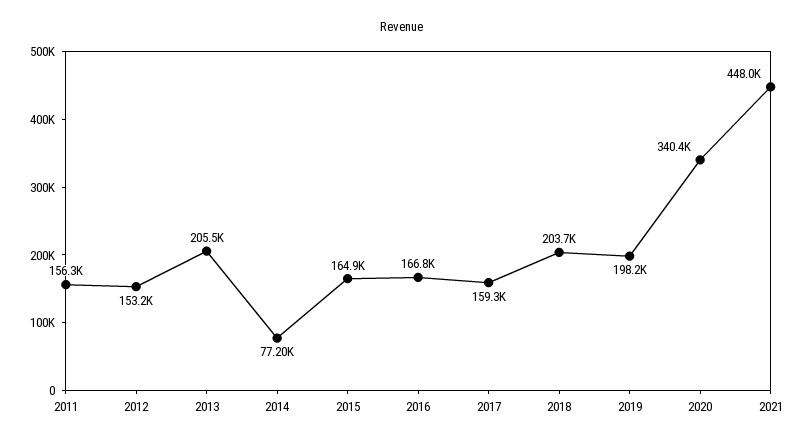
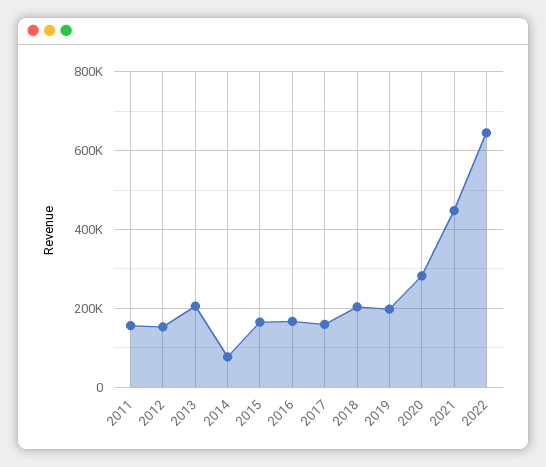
2020: 340400 -> 280000
2022: none -> 640000

